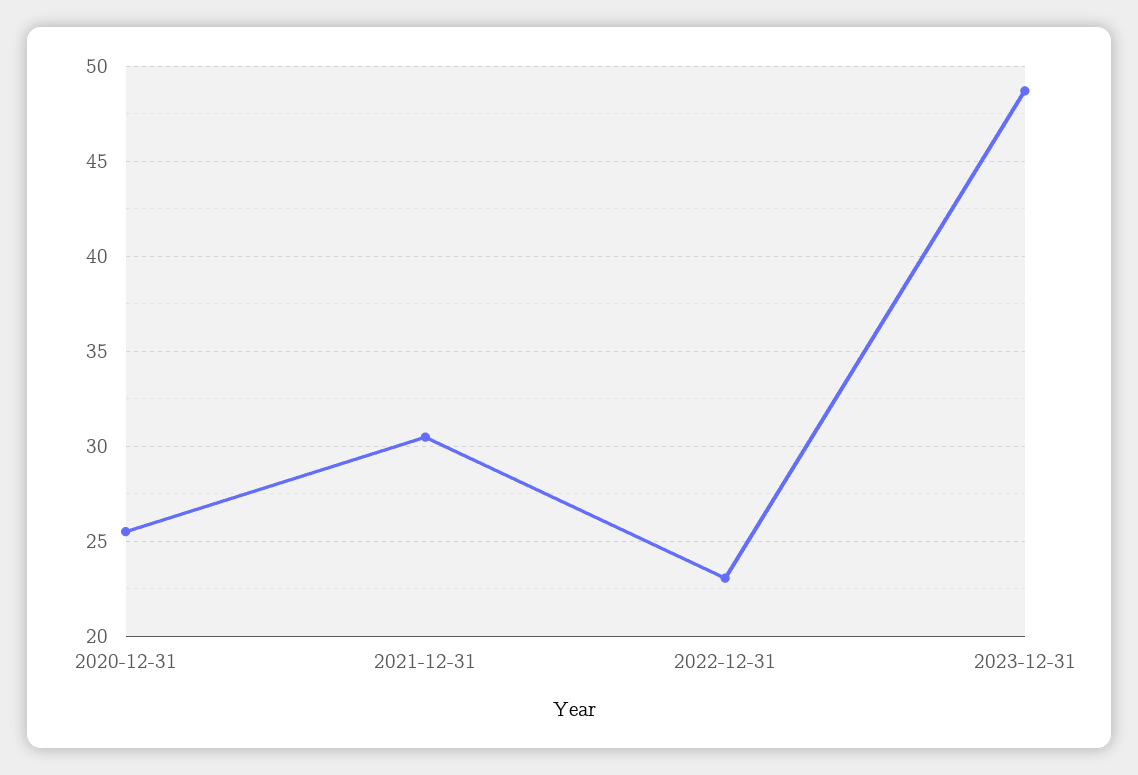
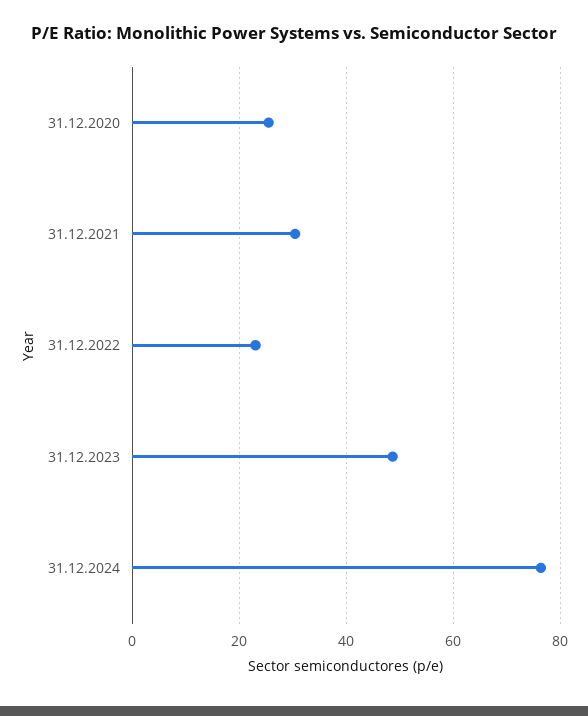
31.12.2024: none -> 76

